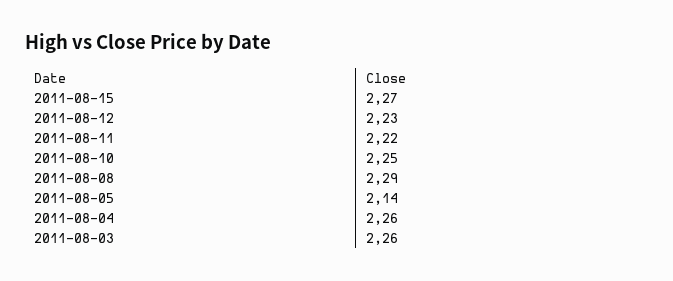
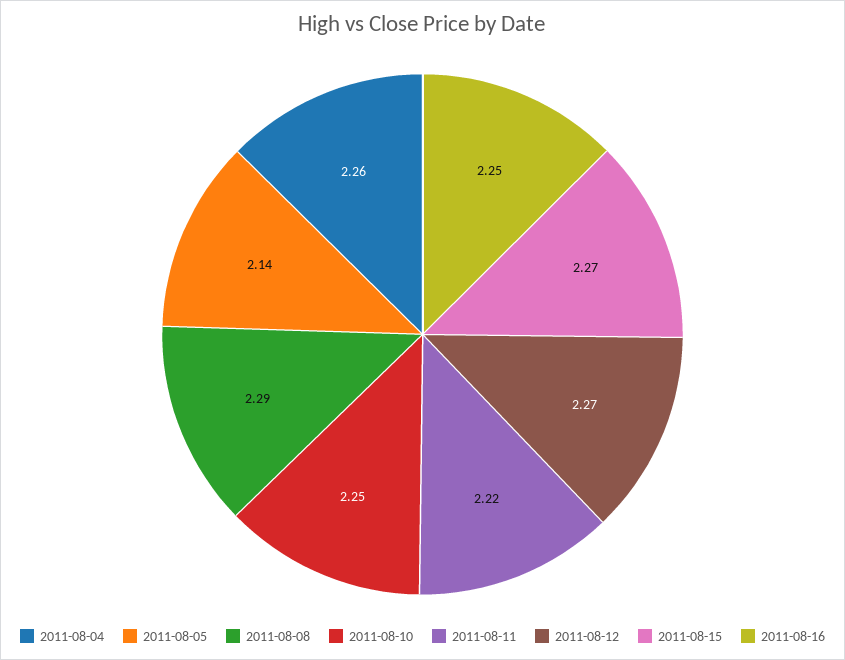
2011-08-12: 2.23 -> 2.27
2011-08-03: 2.26 -> none
2011-08-16: none -> 2.25

